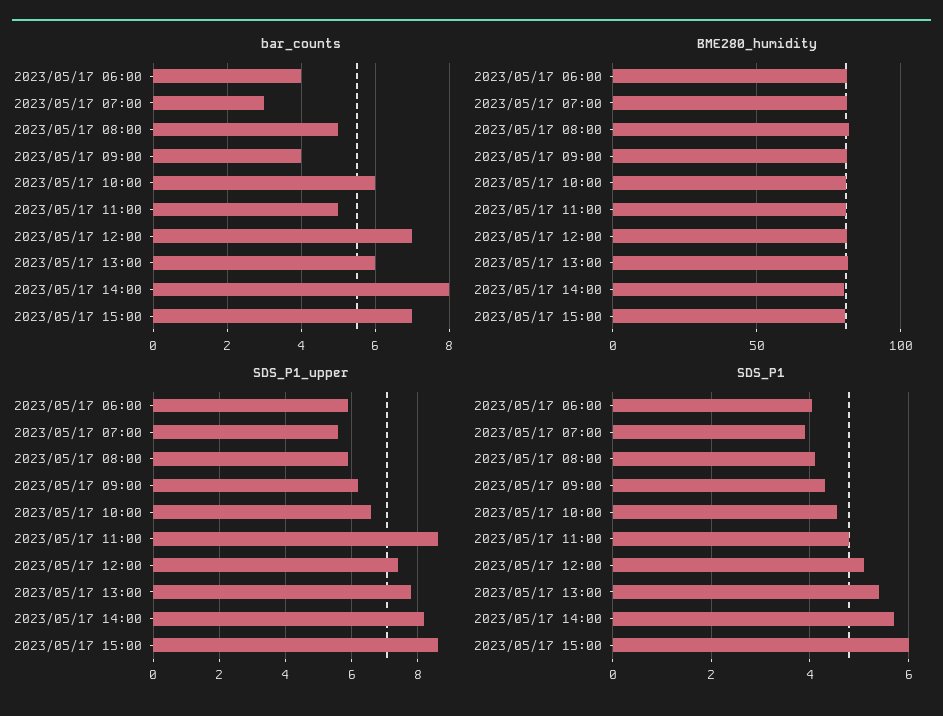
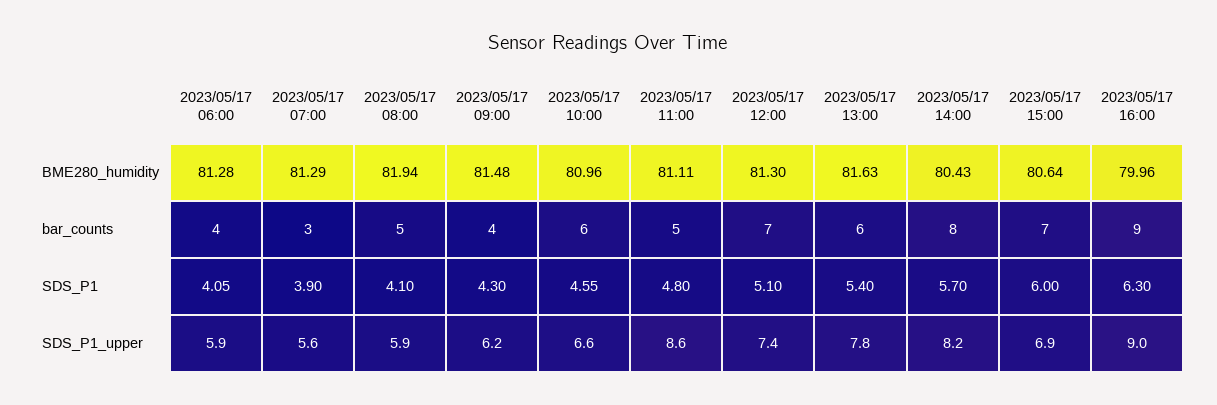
SDS_P1_upper, 2023/05/17 15:00: 8.5 -> 6.9
BME280_humidity, 2023/05/17 16:00: none -> 79.96
bar_counts, 2023/05/17 16:00: none -> 9
SDS_P1, 2023/05/17 16:00: none -> 6.3
SDS_P1_upper, 2023/05/17 16:00: none -> 9

